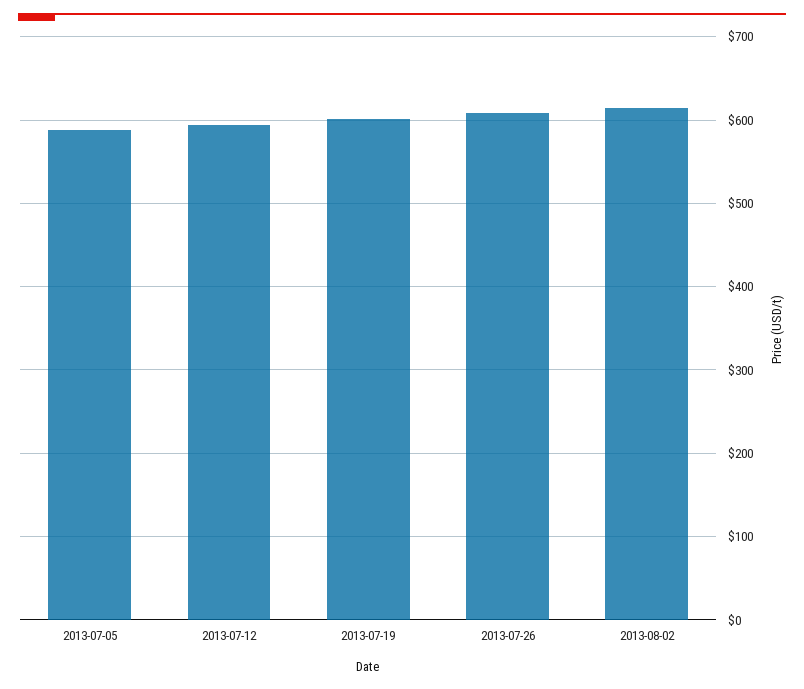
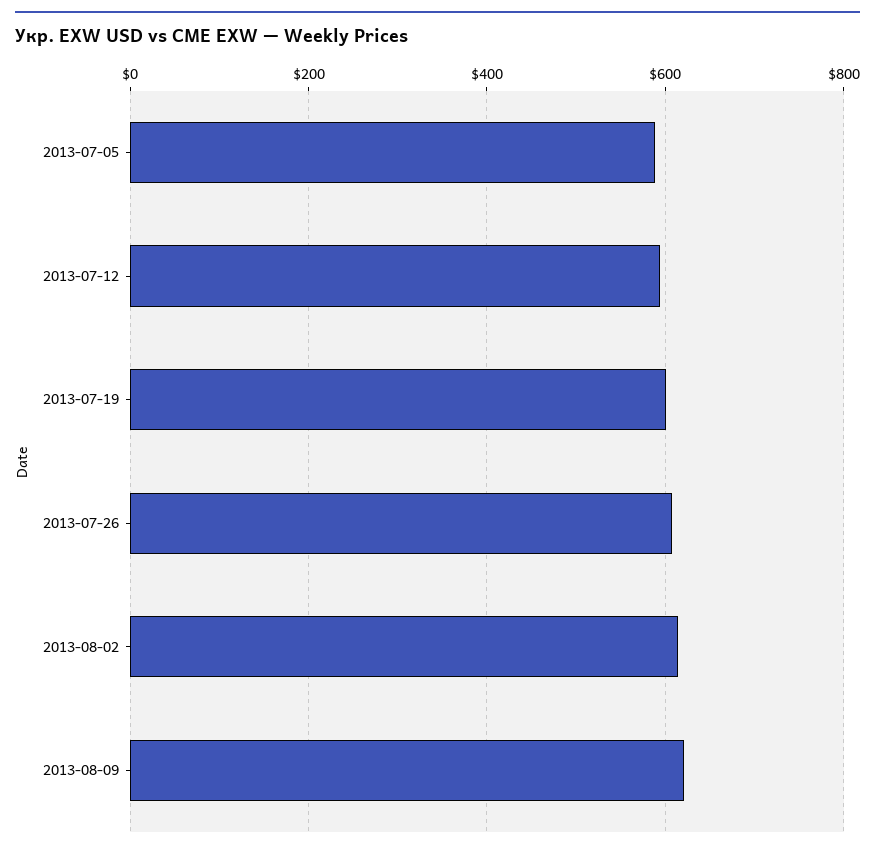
2013-08-09: none -> 620

